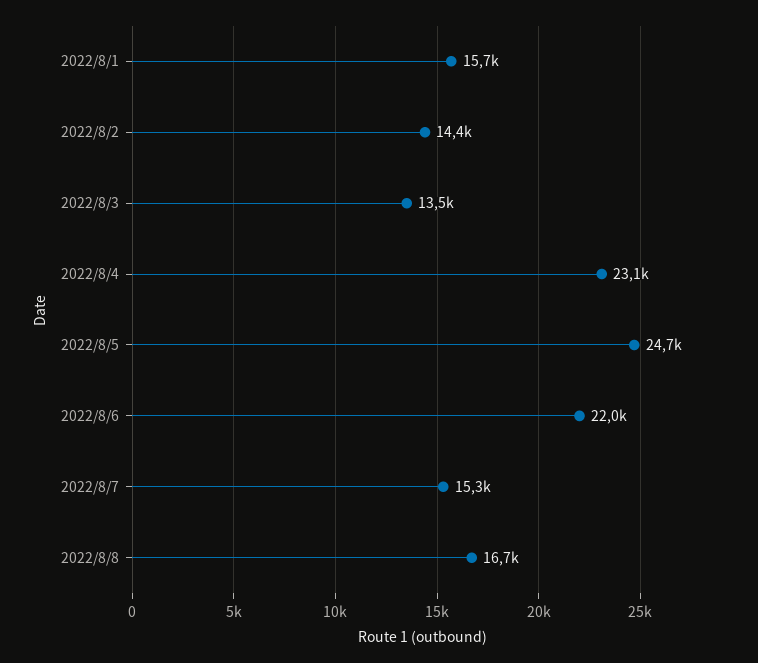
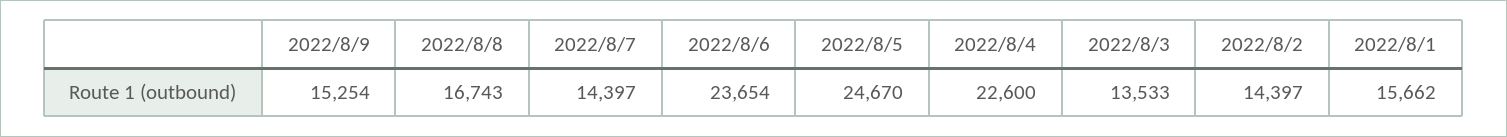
2022/8/4: 23100 -> 22600
2022/8/6: 22000 -> 23654
2022/8/7: 15300 -> 14397
2022/8/9: none -> 15254

